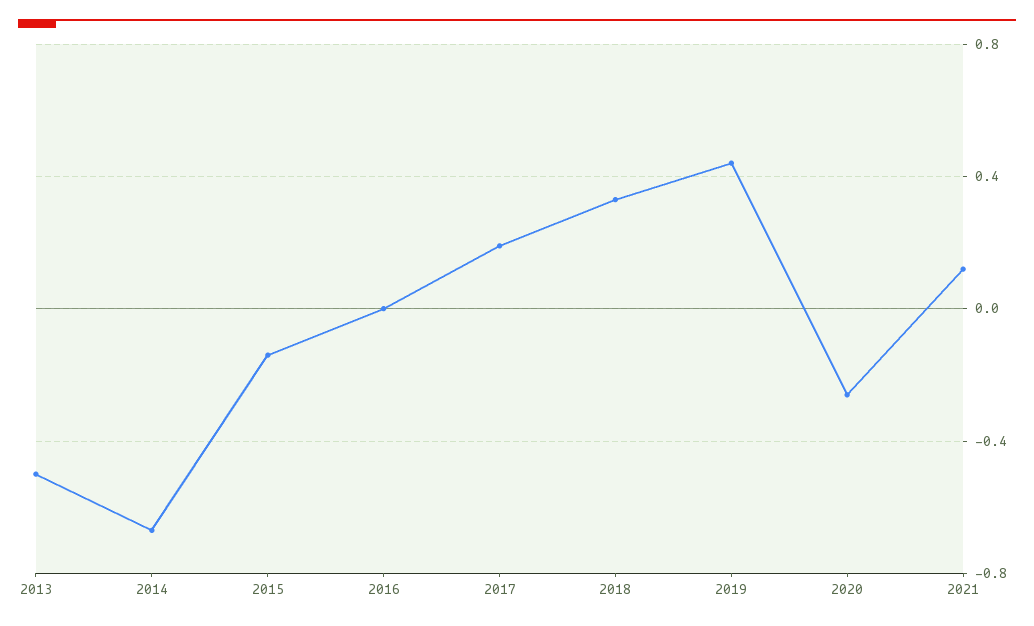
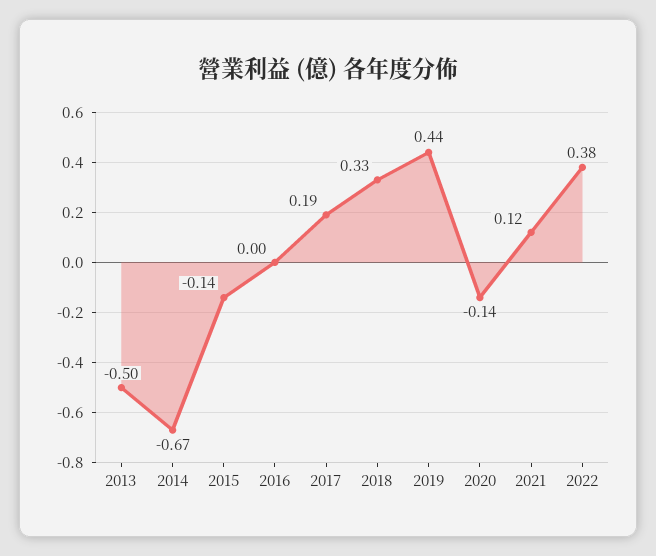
2020: -0.25 -> -0.14
2022: none -> 0.38

